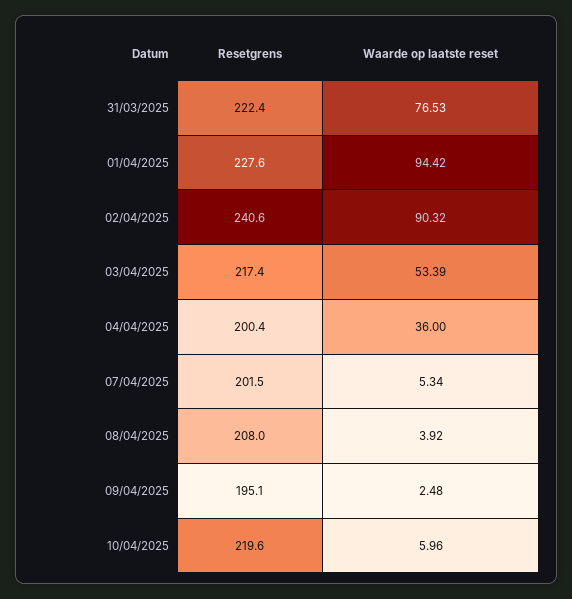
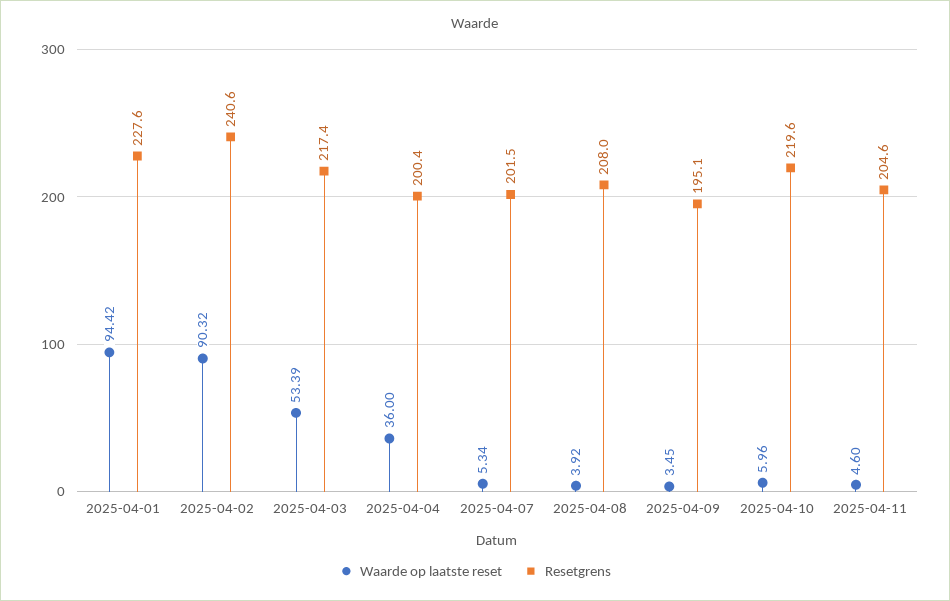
Resetgrens, 31/03/2025: 222.4 -> none
Waarde op laatste reset, 31/03/2025: 76.53 -> none
Waarde op laatste reset, 09/04/2025: 2.48 -> 3.45
Waarde op laatste reset, 2025-04-11: none -> 4.6
Resetgrens, 2025-04-11: none -> 204.6

